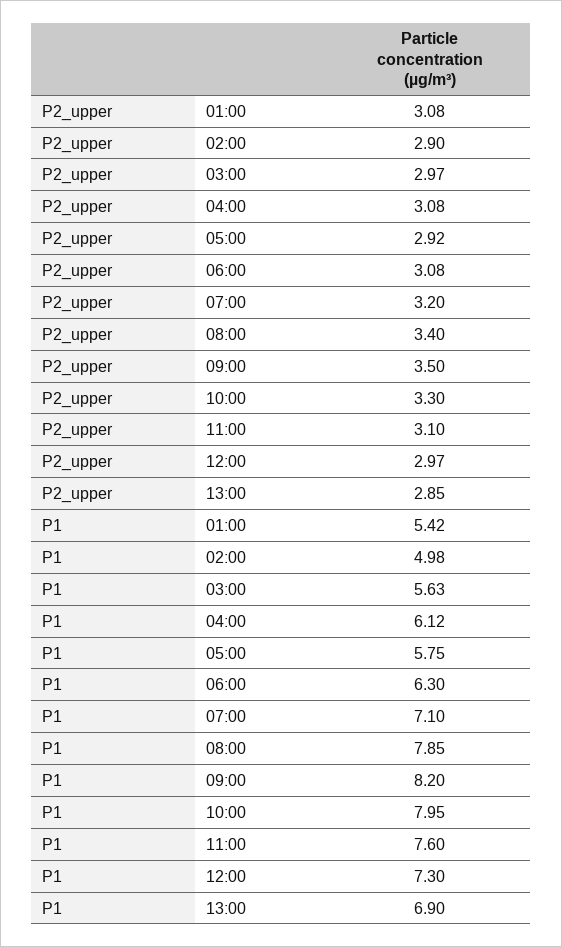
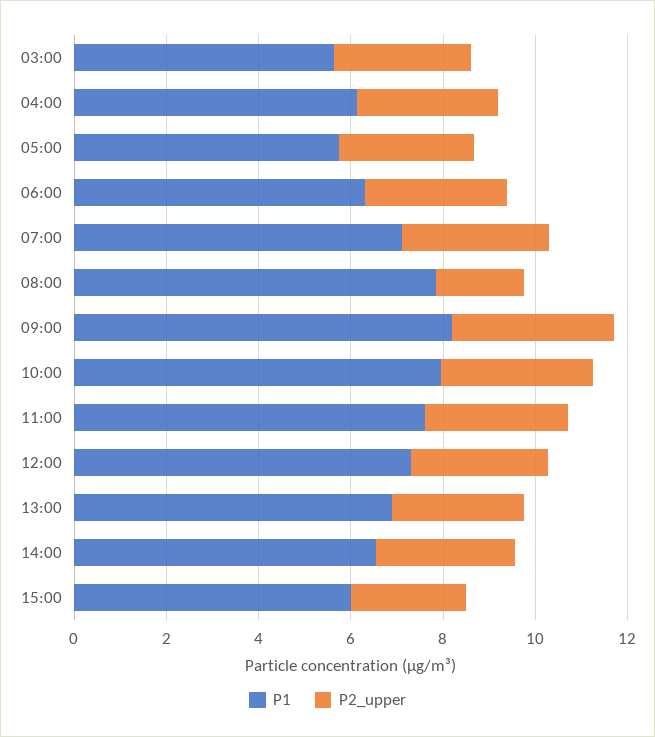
P2_upper, 01:00: 3.08 -> none
P2_upper, 02:00: 2.9 -> none
P2_upper, 08:00: 3.4 -> 2
P1, 01:00: 5.42 -> none
P1, 02:00: 4.98 -> none
P1, 14:00: none -> 6.5
P2_upper, 14:00: none -> 3
P1, 15:00: none -> 6
P2_upper, 15:00: none -> 2.5

